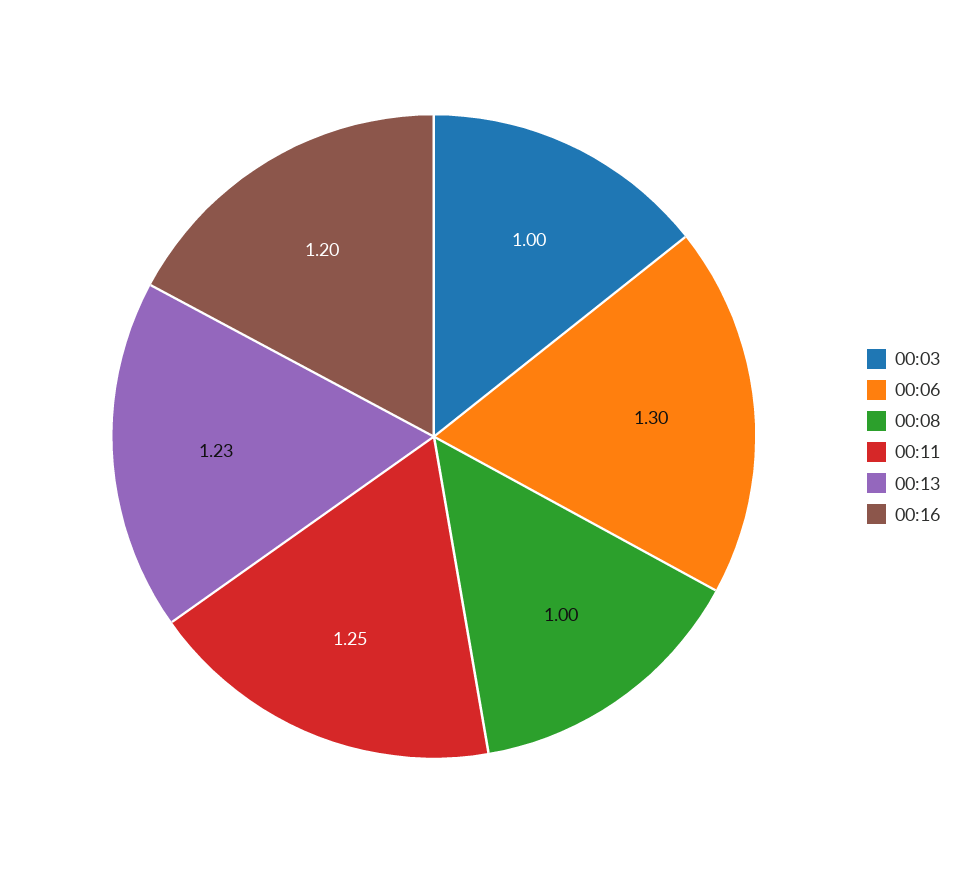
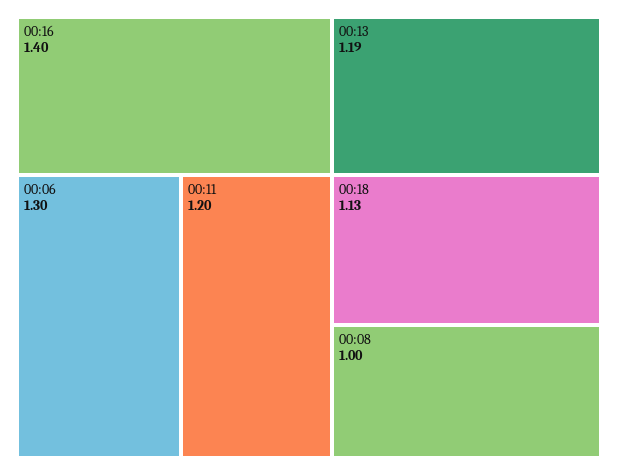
00:03: 1 -> none
00:11: 1.25 -> 1.2
00:13: 1.23 -> 1.19
00:16: 1.2 -> 1.4
00:18: none -> 1.13

